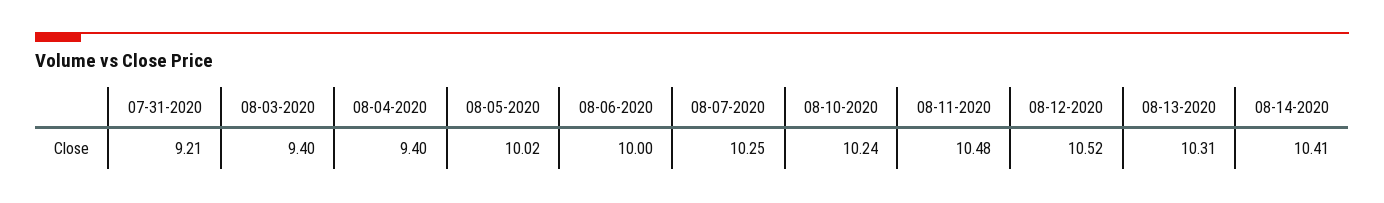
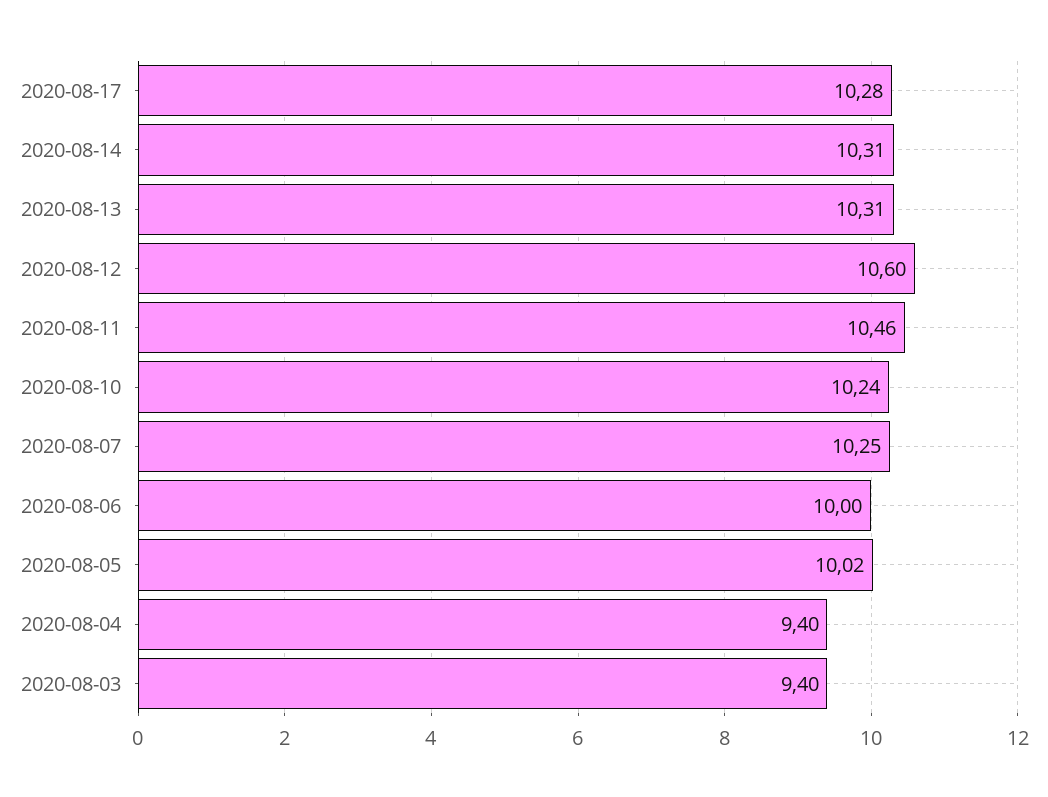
07-31-2020: 9.21 -> none
08-11-2020: 10.48 -> 10.46
08-12-2020: 10.52 -> 10.6
08-14-2020: 10.41 -> 10.31
2020-08-17: none -> 10.28

